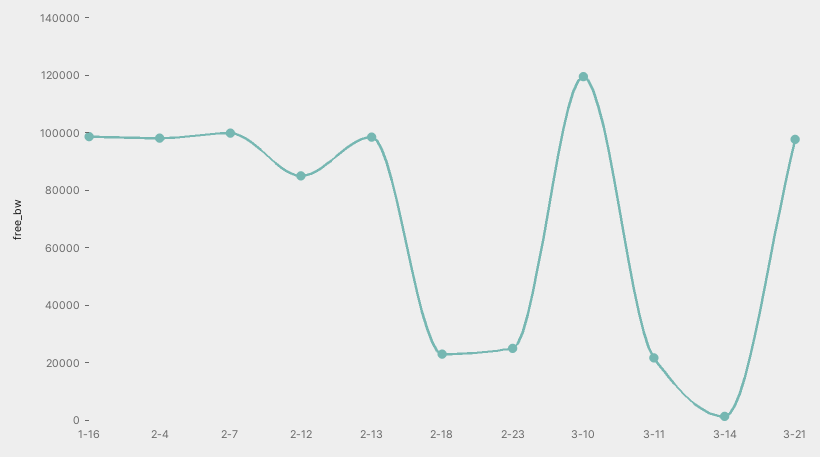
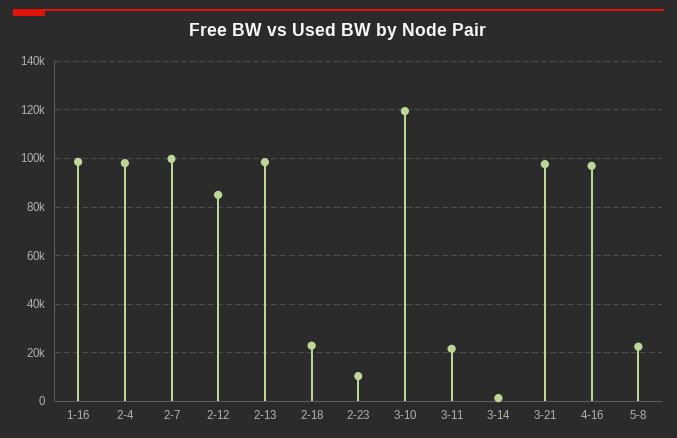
2-23: 25000 -> 10000
4-16: none -> 97500
5-8: none -> 22500

